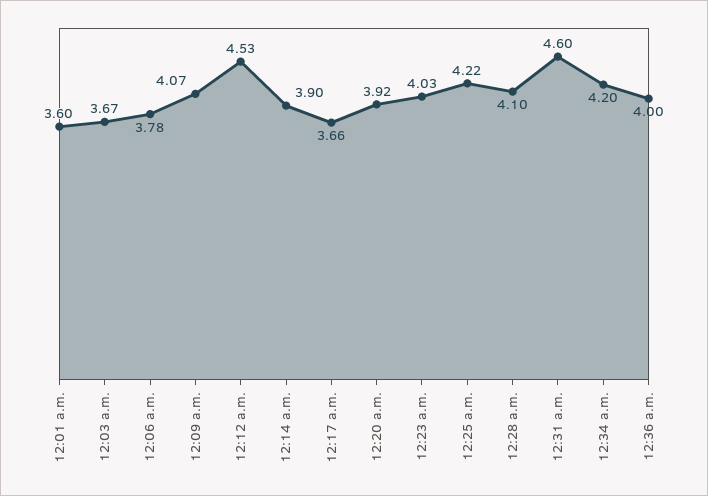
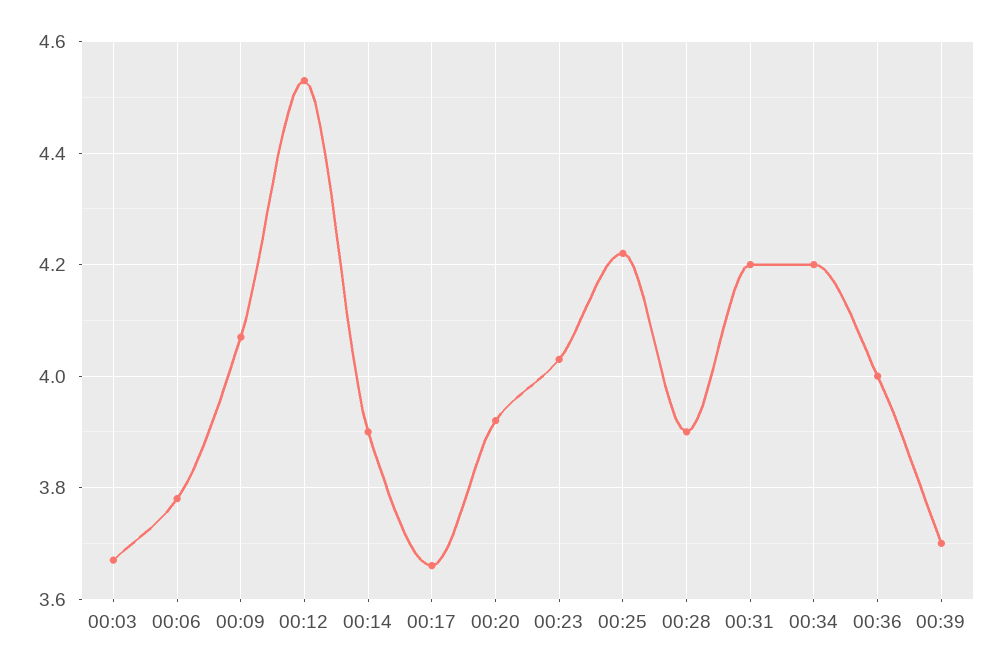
12:01 a.m.: 3.6 -> none
12:28 a.m.: 4.1 -> 3.9
12:31 a.m.: 4.6 -> 4.2
00:39: none -> 3.7

